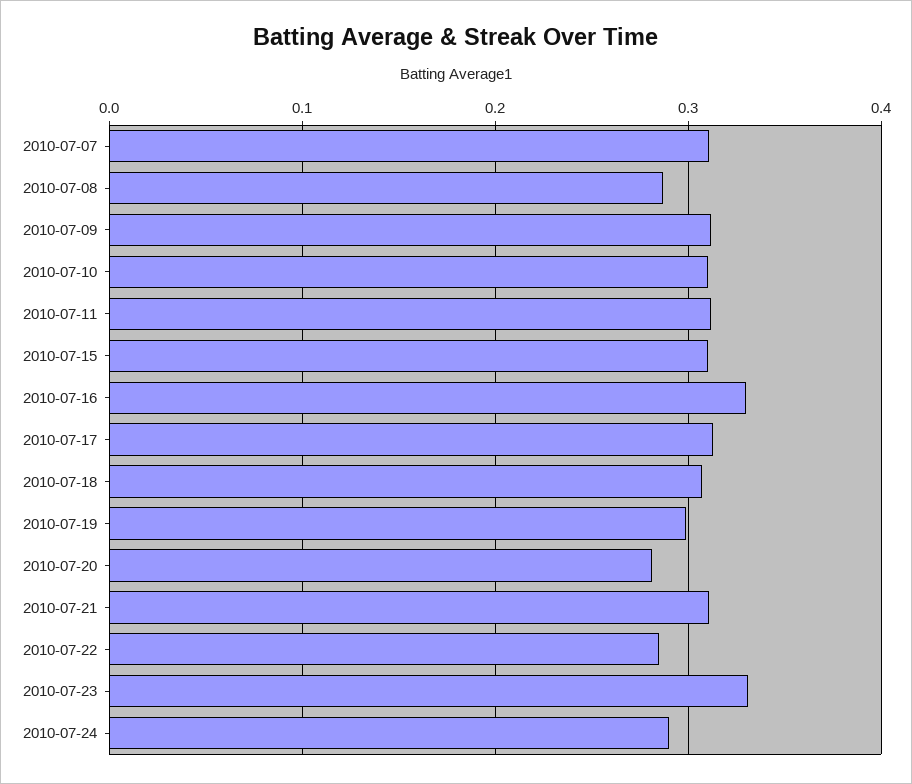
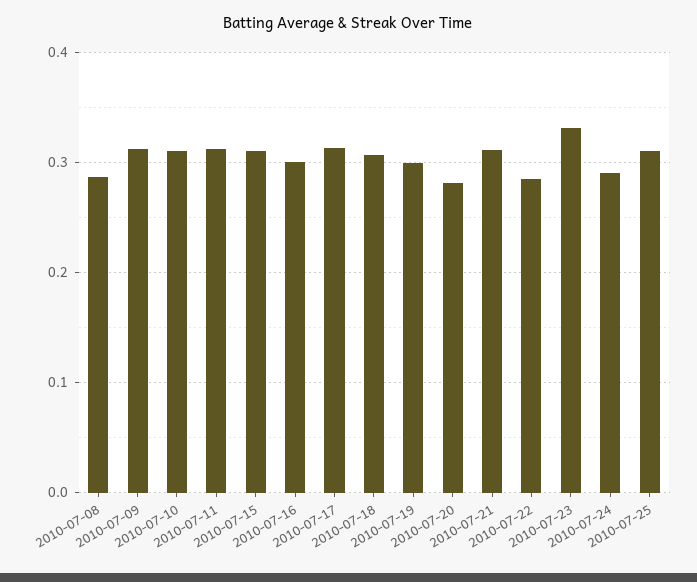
2010-07-07: 0.31 -> none
2010-07-16: 0.33 -> 0.3
2010-07-25: none -> 0.31

